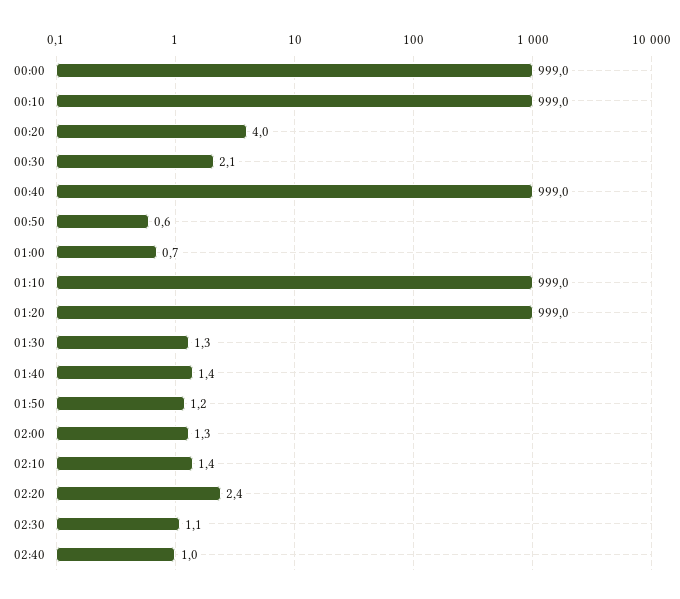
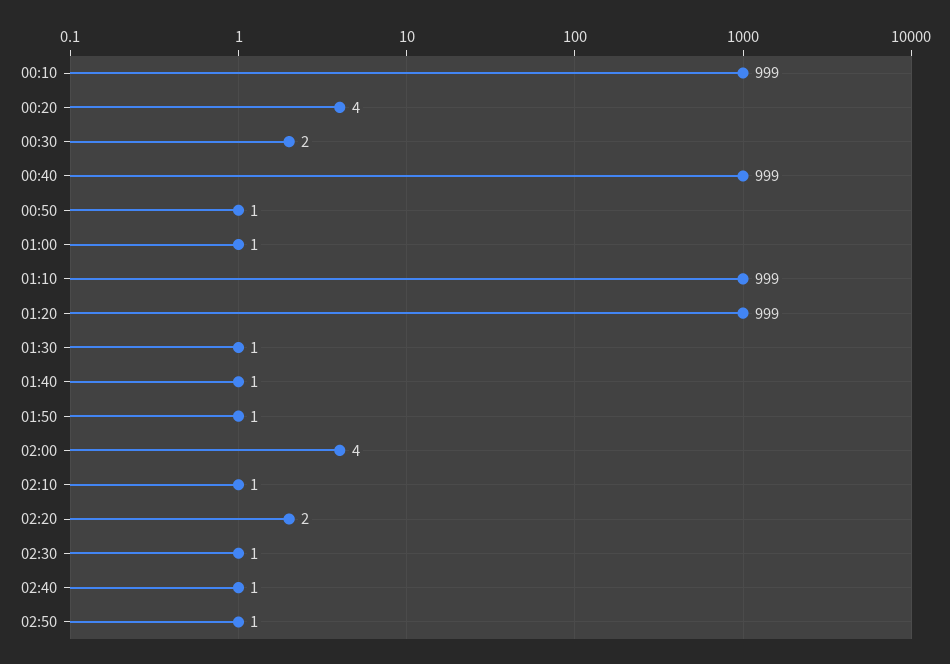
00:00: 999 -> none
02:00: 1.3 -> 4
02:50: none -> 1

